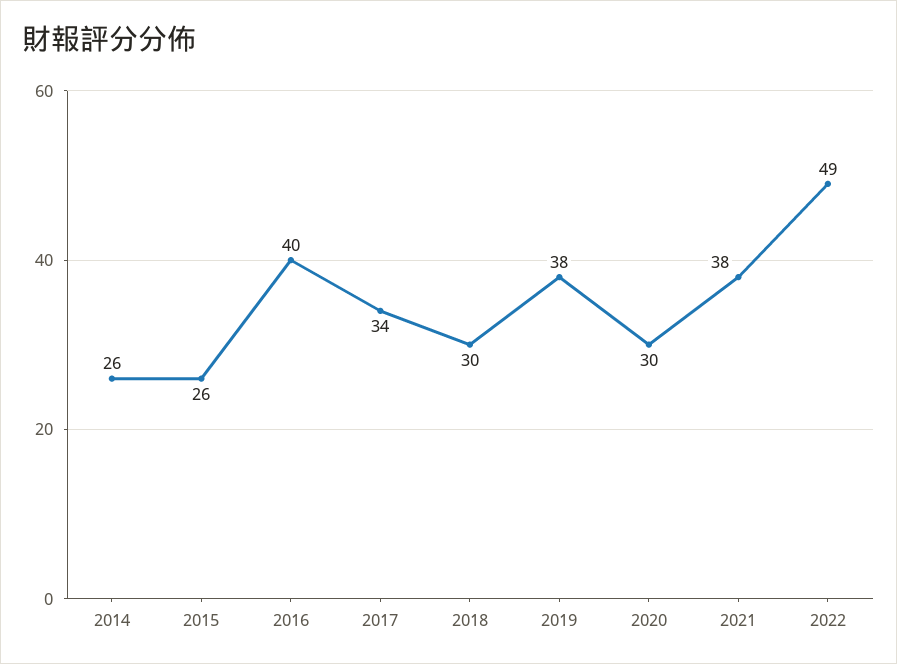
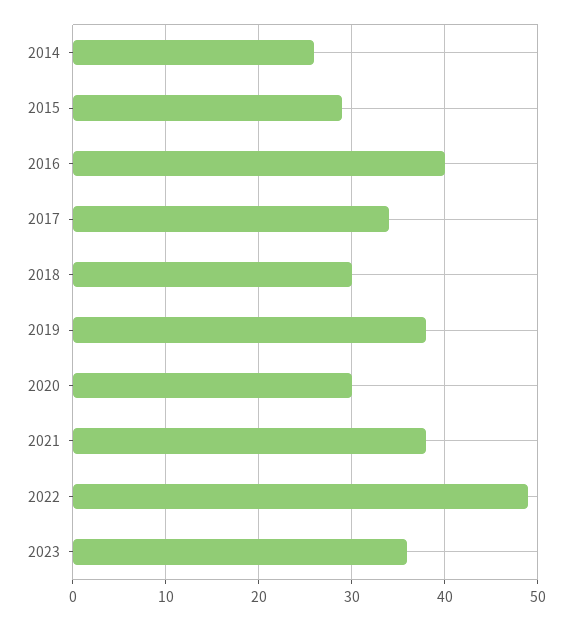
2015: 26 -> 29
2023: none -> 36

